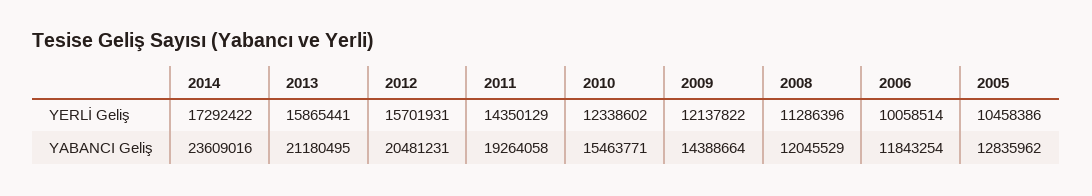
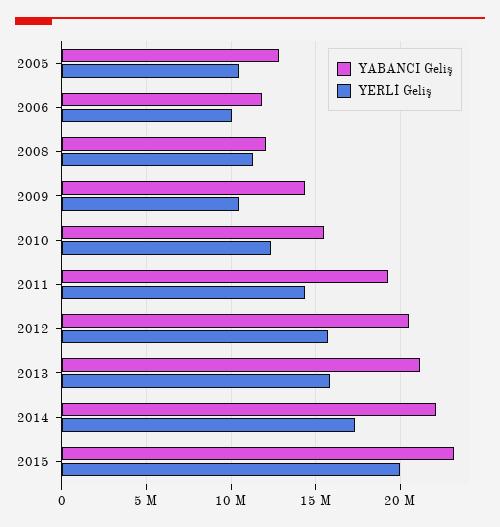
YERLİ Geliş, 2009: 12137822 -> 10500000
YABANCI Geliş, 2014: 23609016 -> 22000000
YABANCI Geliş, 2015: none -> 23000000
YERLİ Geliş, 2015: none -> 20000000

